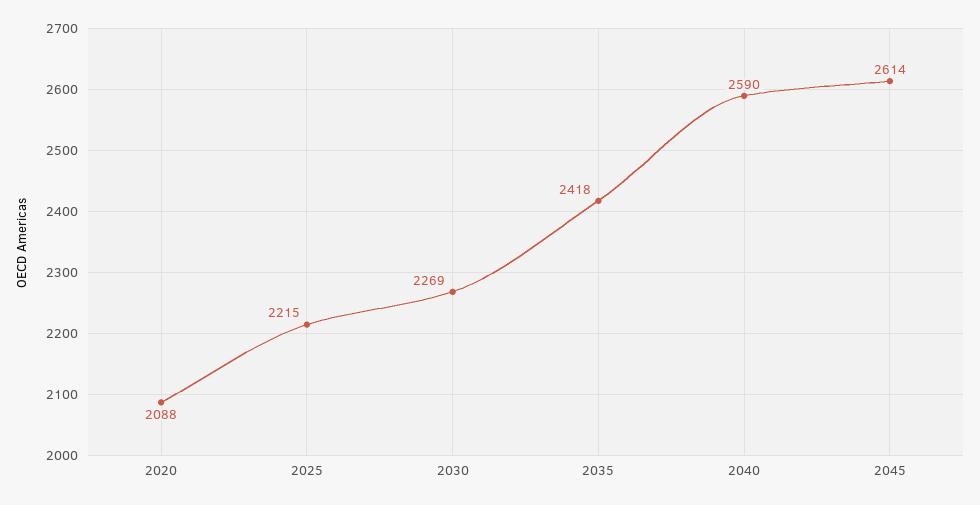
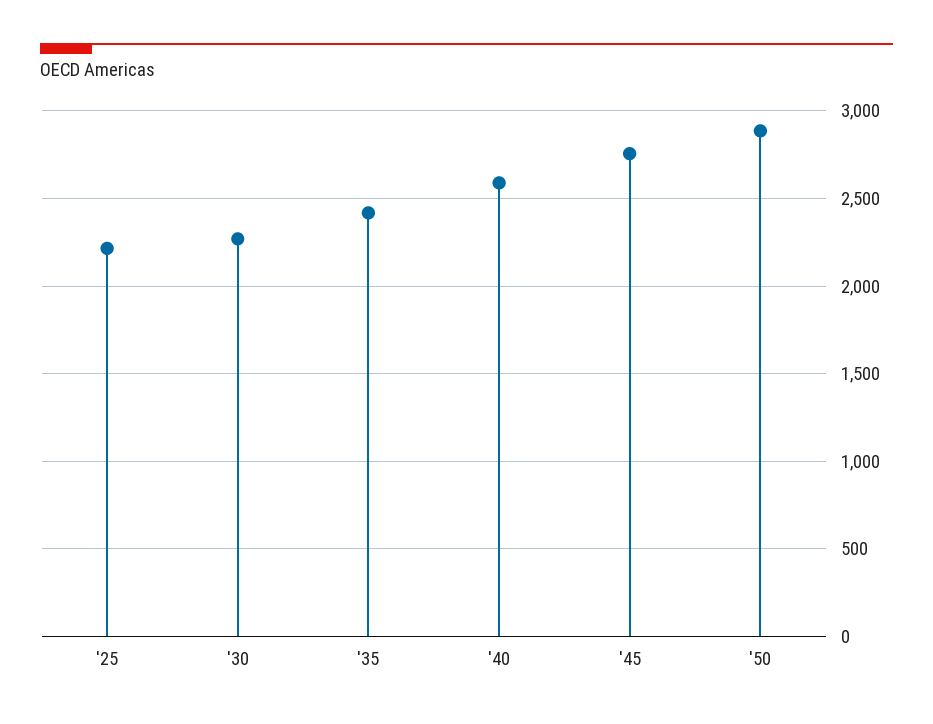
2020: 2088 -> none
2045: 2614 -> 2750
'50: none -> 2900

